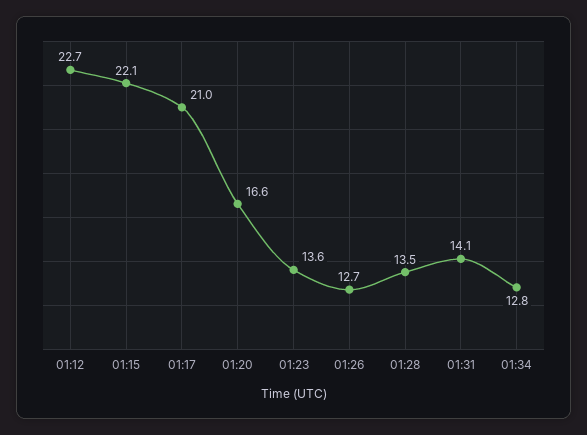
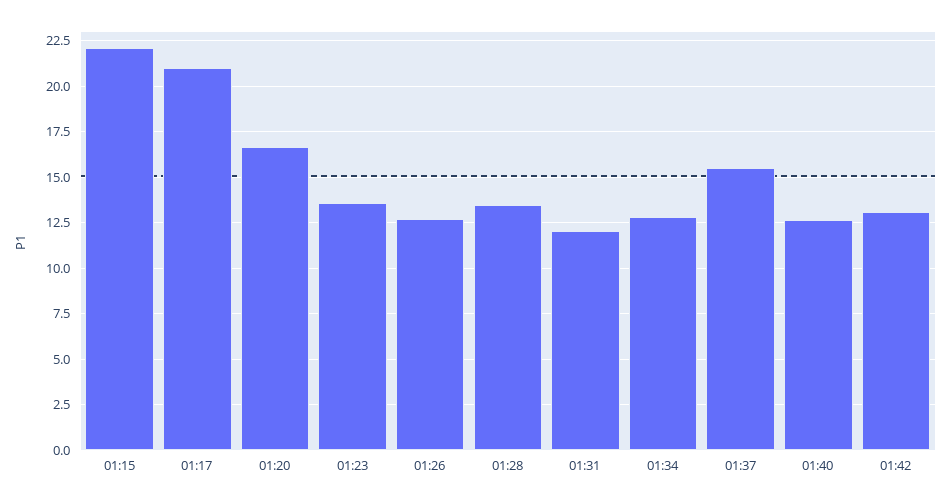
01:12: 22.7 -> none
01:31: 14.1 -> 12
01:37: none -> 15.5
01:40: none -> 12.5
01:42: none -> 13

